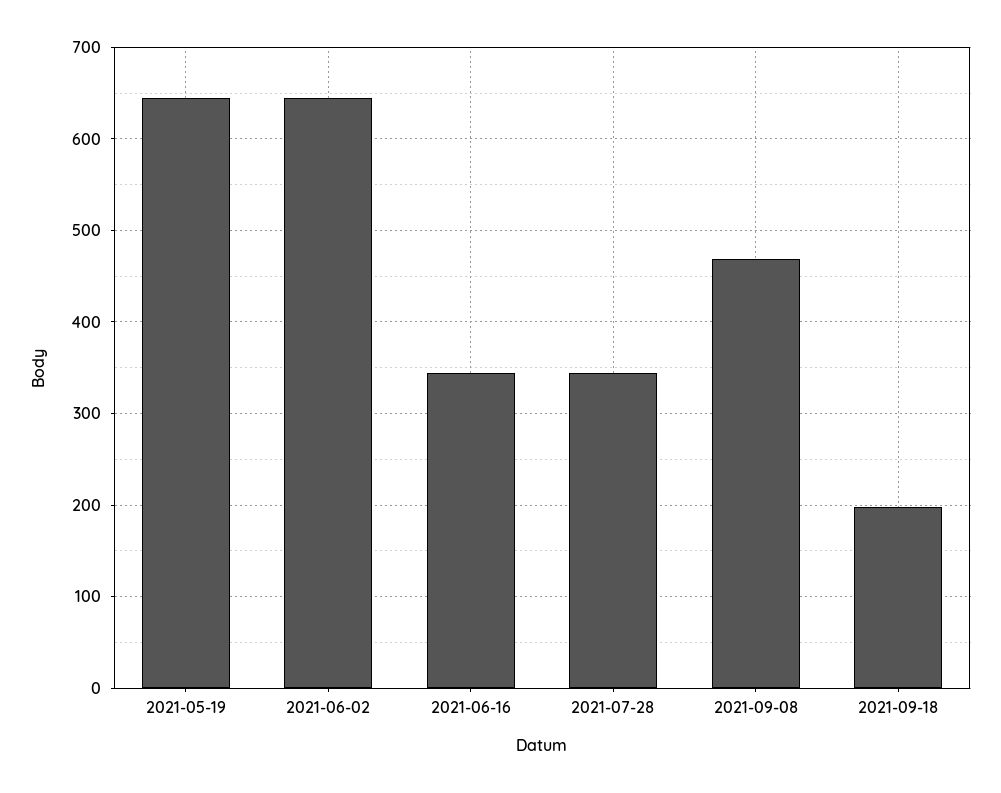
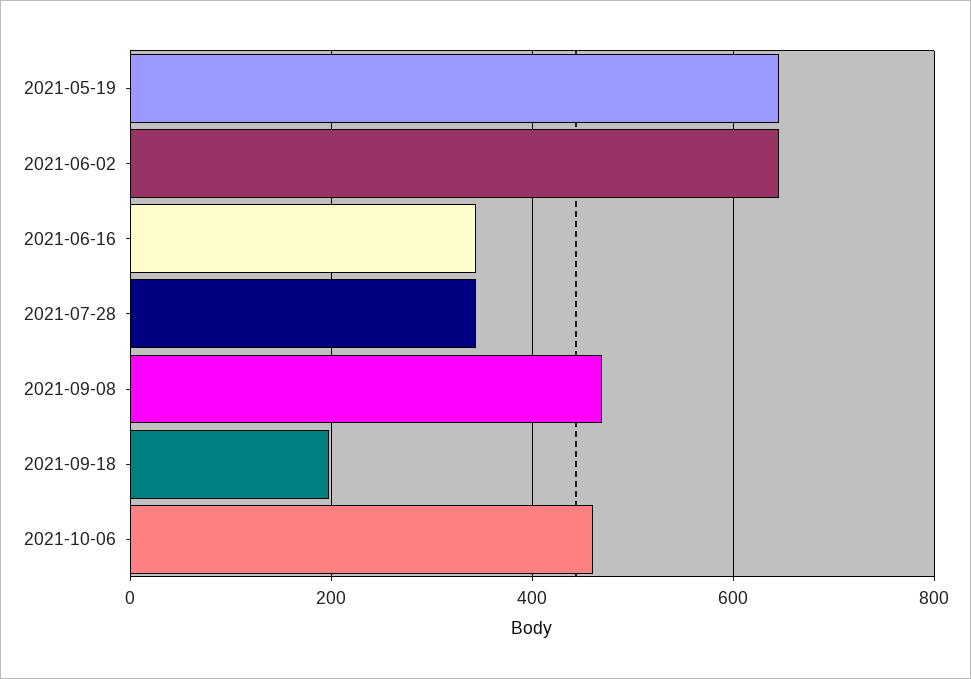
2021-10-06: none -> 460

